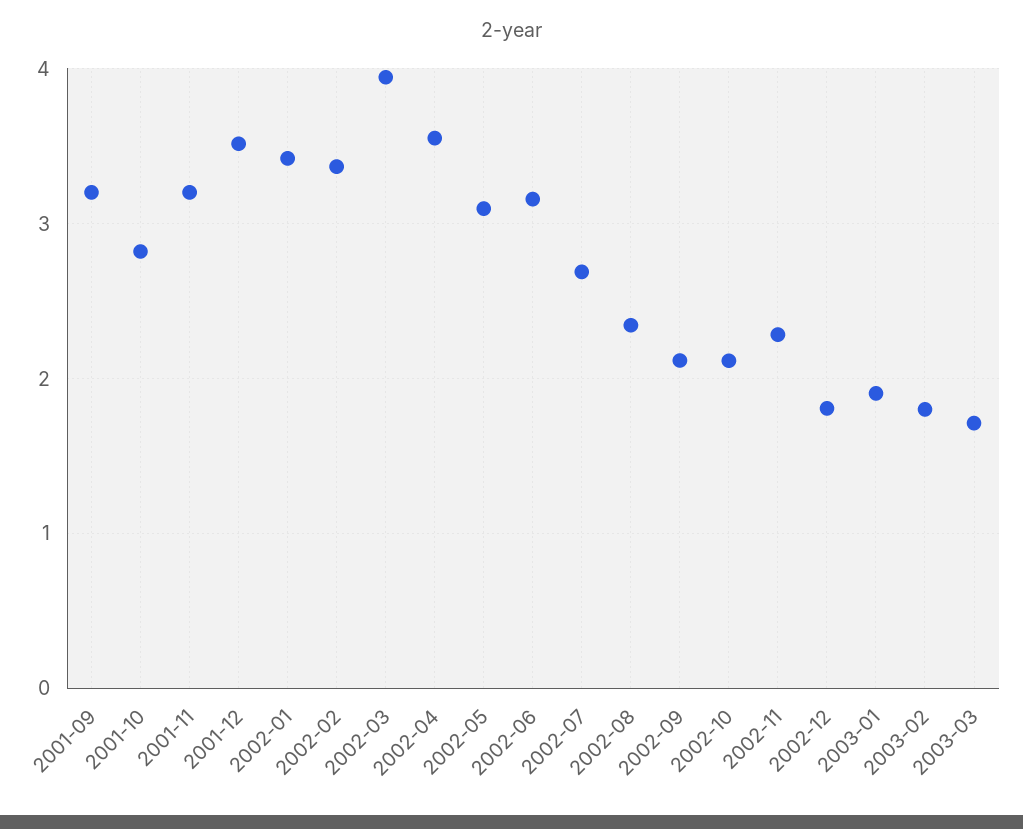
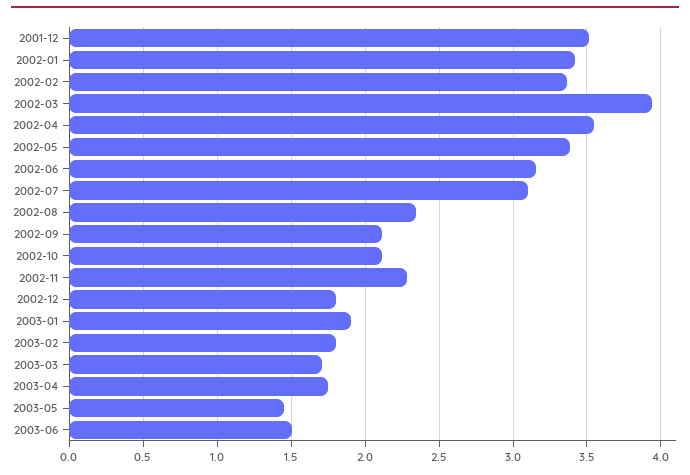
2001-09: 3.2 -> none
2001-10: 2.8 -> none
2001-11: 3.2 -> none
2002-05: 3.1 -> 3.4
2002-07: 2.7 -> 3.1
2003-04: none -> 1.75
2003-05: none -> 1.45
2003-06: none -> 1.5

